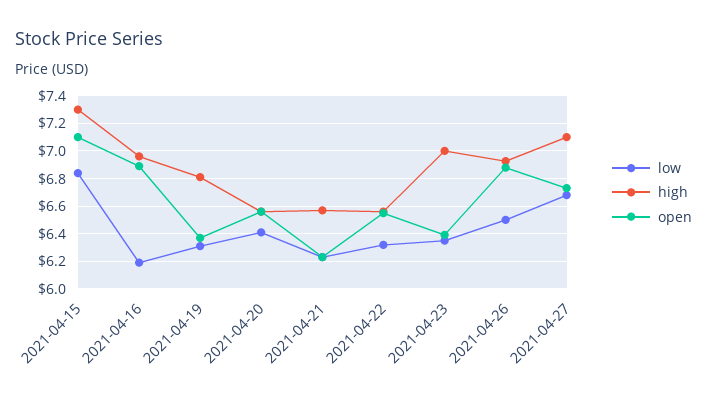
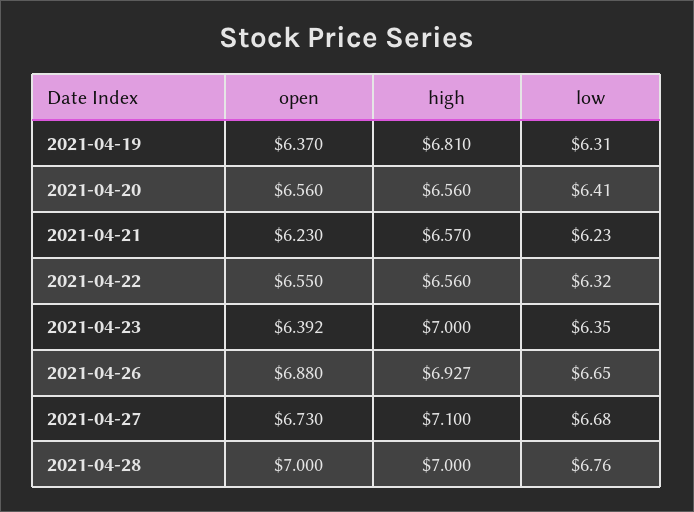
low, 2021-04-15: 6.85 -> none
high, 2021-04-15: 7.3 -> none
open, 2021-04-15: 7.1 -> none
low, 2021-04-16: 6.2 -> none
high, 2021-04-16: 6.95 -> none
open, 2021-04-16: 6.9 -> none
low, 2021-04-26: 6.5 -> 6.65
open, 2021-04-28: none -> 7
high, 2021-04-28: none -> 7
low, 2021-04-28: none -> 6.76

